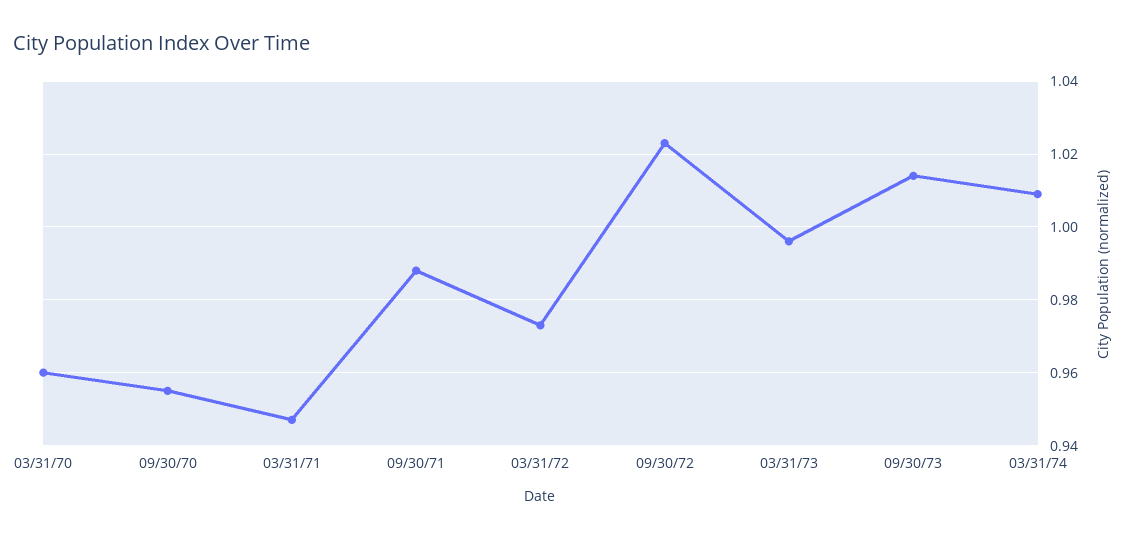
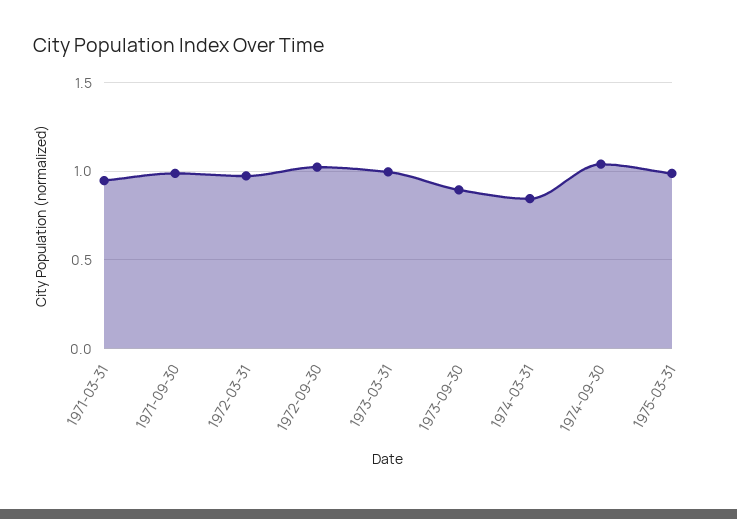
03/31/70: 0.96 -> none
09/30/70: 0.955 -> none
09/30/73: 1.015 -> 0.9
03/31/74: 1.01 -> 0.85
1974-09-30: none -> 1.05
1975-03-31: none -> 1

